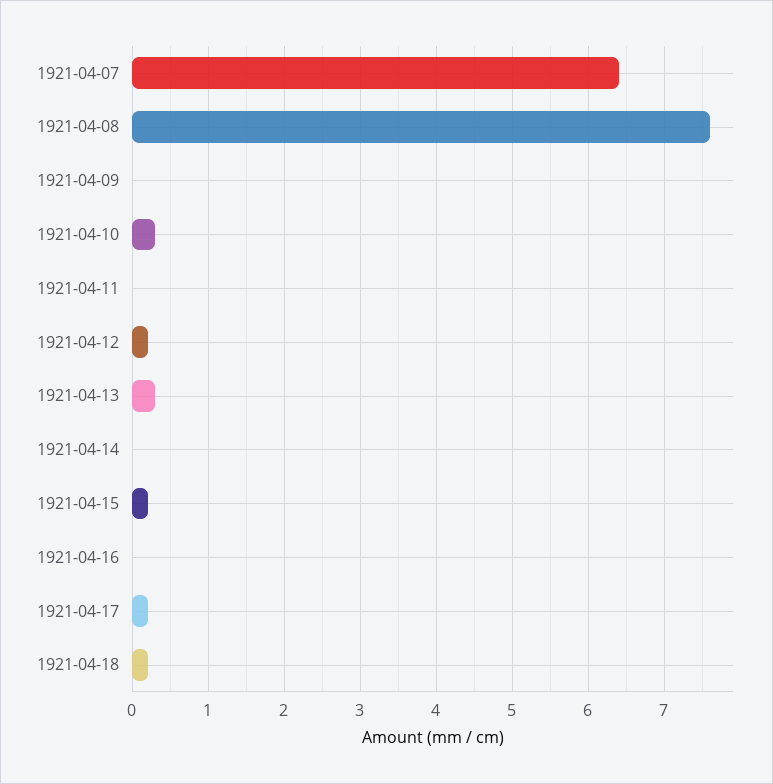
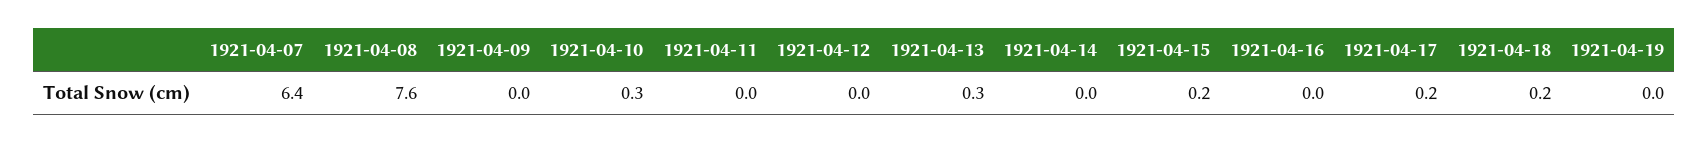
1921-04-12: 0.2 -> 0
1921-04-19: none -> 0

